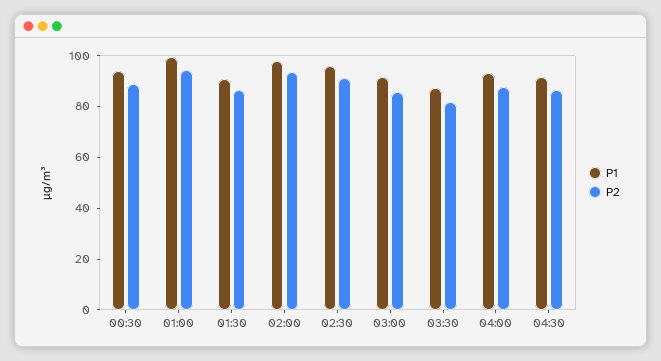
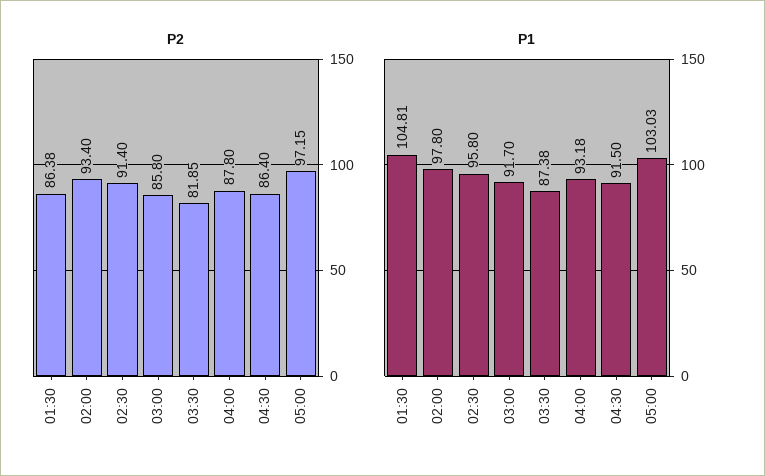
P1, 00:30: 95 -> none
P2, 00:30: 90 -> none
P1, 01:00: 100 -> none
P2, 01:00: 95 -> none
P1, 01:30: 90 -> 104.81
P2, 05:00: none -> 97.15
P1, 05:00: none -> 103.03

